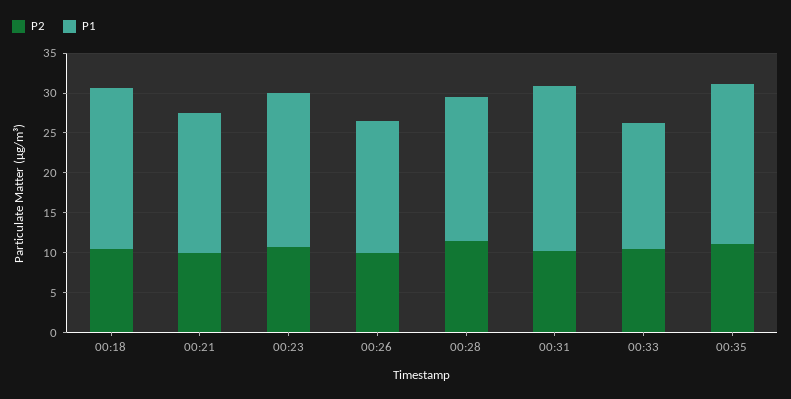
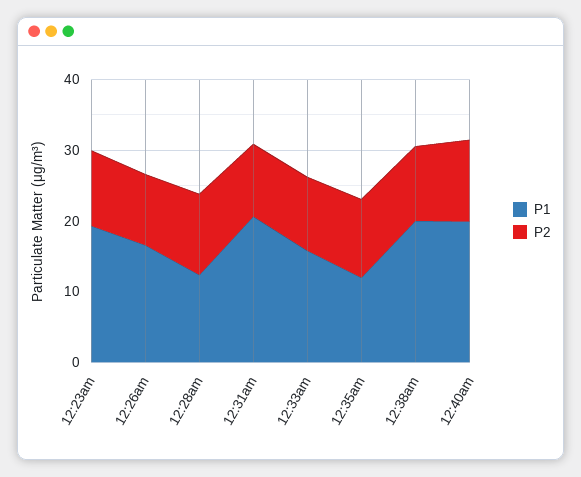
P2, 00:18: 10 -> none
P1, 00:18: 20 -> none
P2, 00:21: 10 -> none
P1, 00:21: 17.5 -> none
P1, 00:28: 17.5 -> 12
P1, 00:35: 20 -> 12
P1, 12:38am: none -> 20
P2, 12:38am: none -> 10
P1, 12:40am: none -> 20
P2, 12:40am: none -> 12

